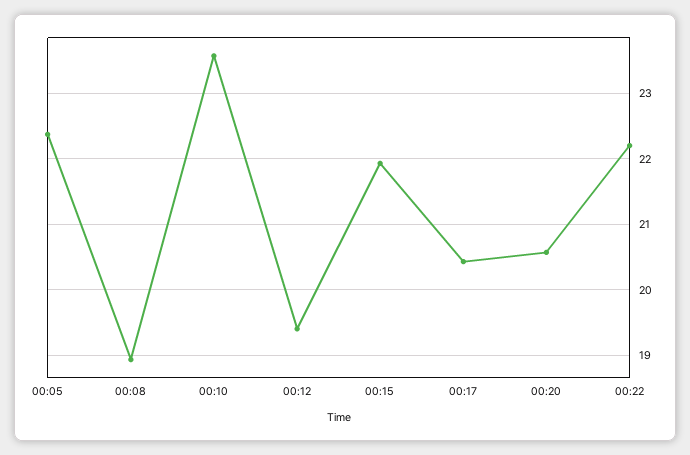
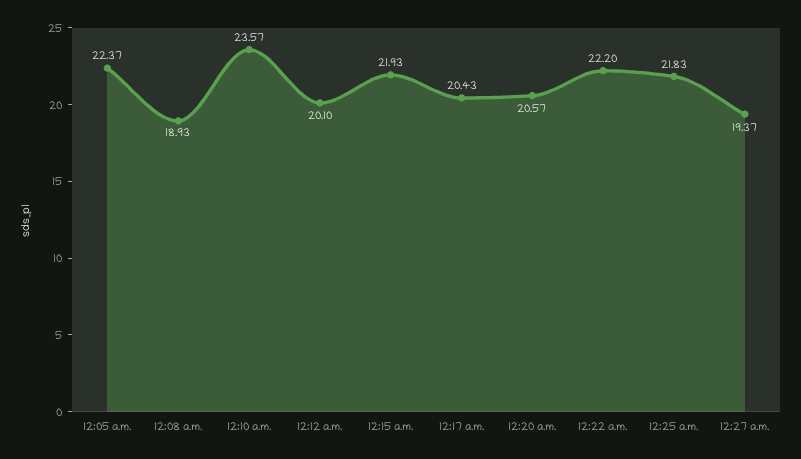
00:12: 19.4 -> 20.1
12:25 a.m.: none -> 21.83
12:27 a.m.: none -> 19.37

